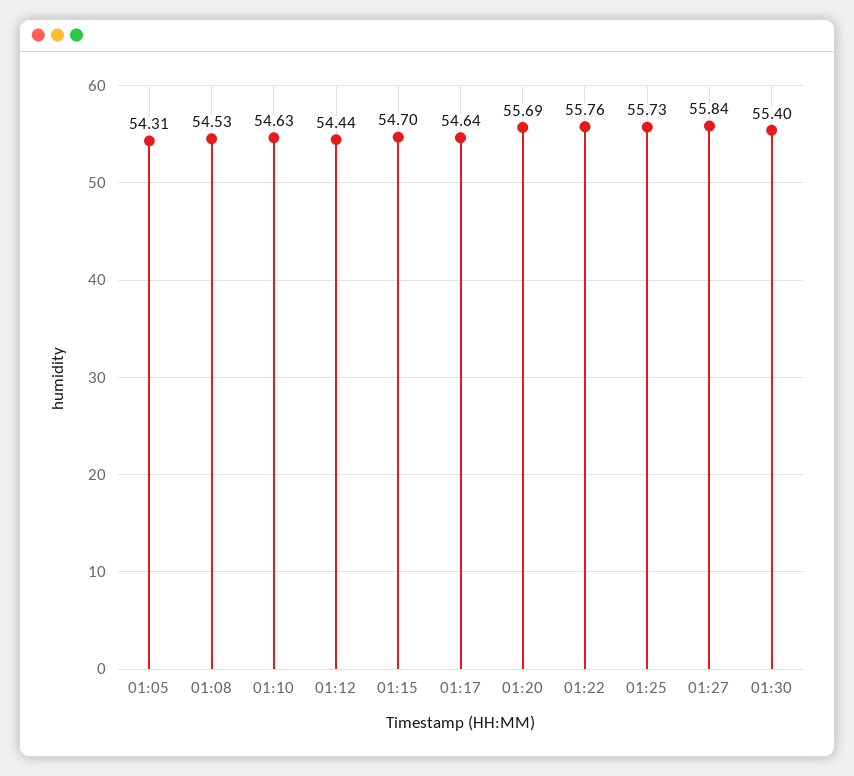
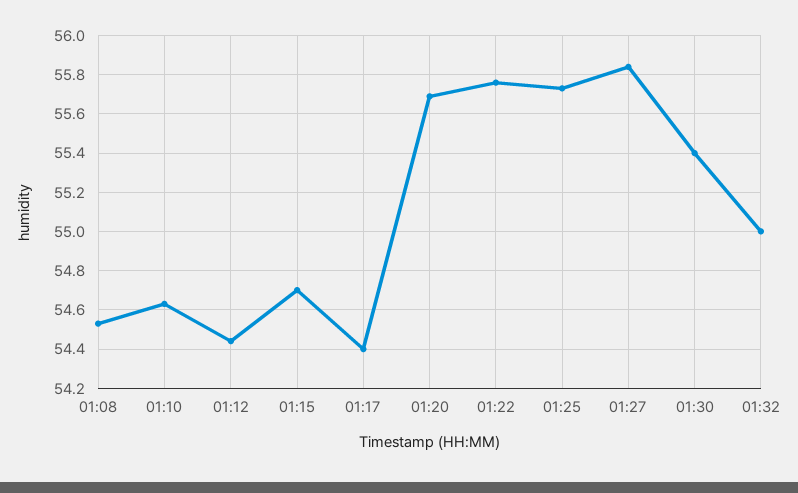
01:05: 54.31 -> none
01:17: 54.64 -> 54.4
01:32: none -> 55

